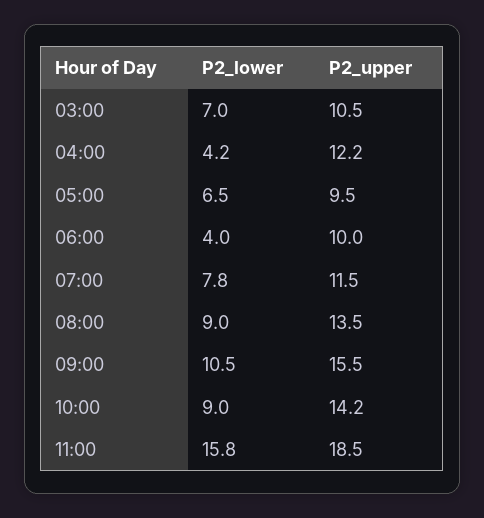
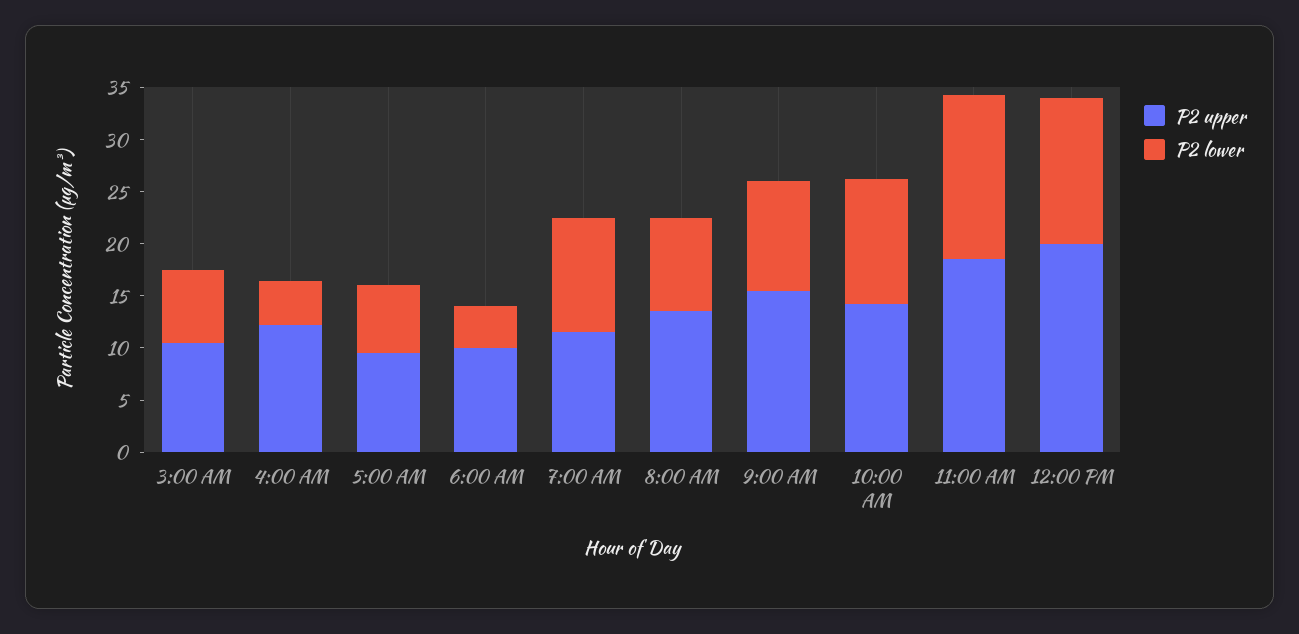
P2_lower, 07:00: 7.8 -> 11
P2_lower, 10:00: 9 -> 12
P2_upper, 12:00 PM: none -> 20
P2_lower, 12:00 PM: none -> 14

